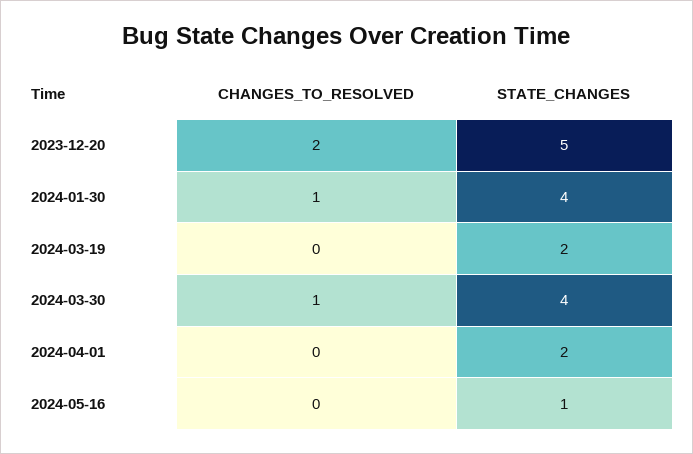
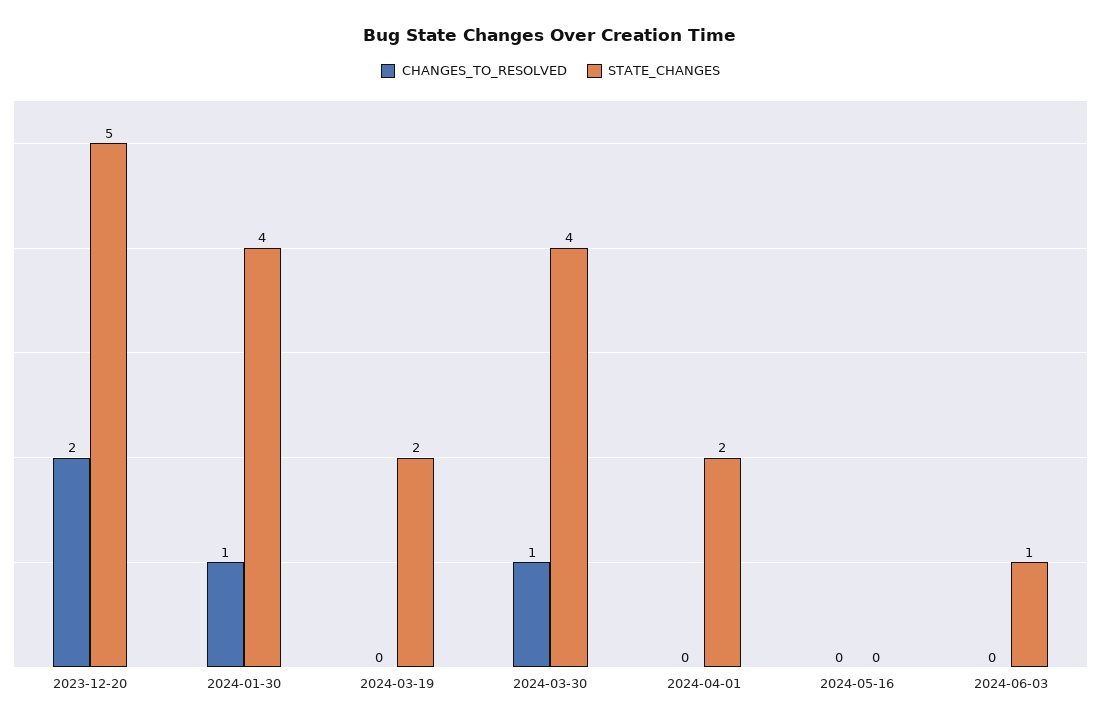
STATE_CHANGES, 2024-05-16: 1 -> 0
CHANGES_TO_RESOLVED, 2024-06-03: none -> 0
STATE_CHANGES, 2024-06-03: none -> 1

